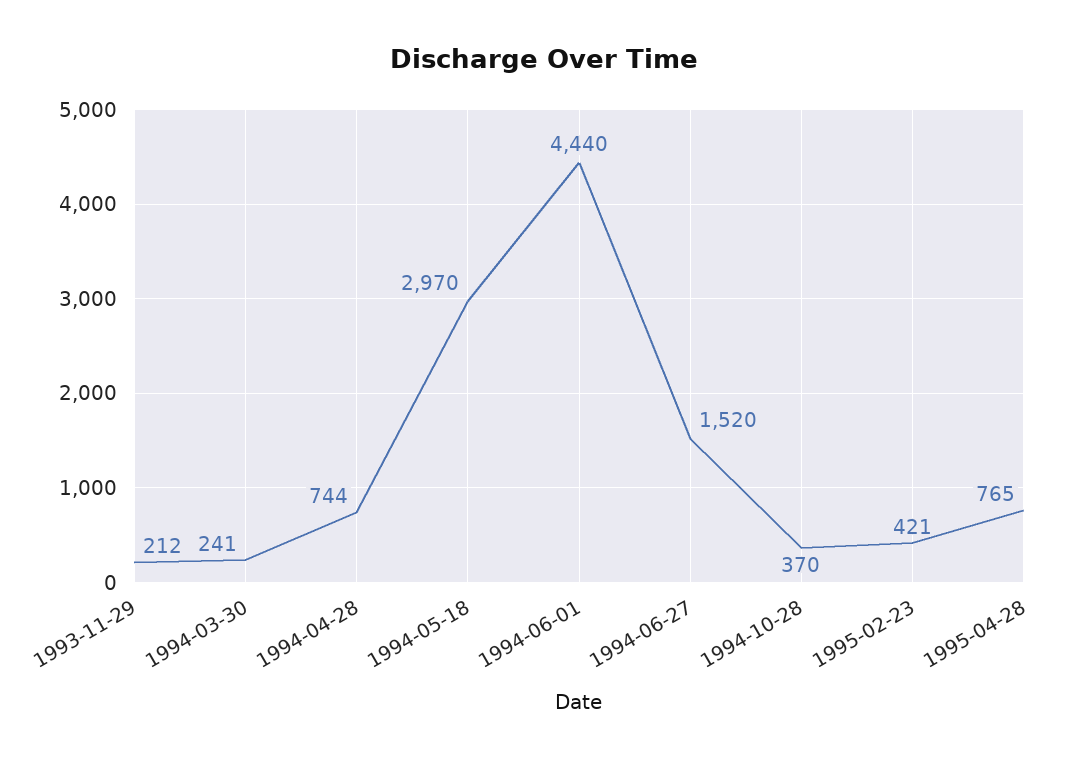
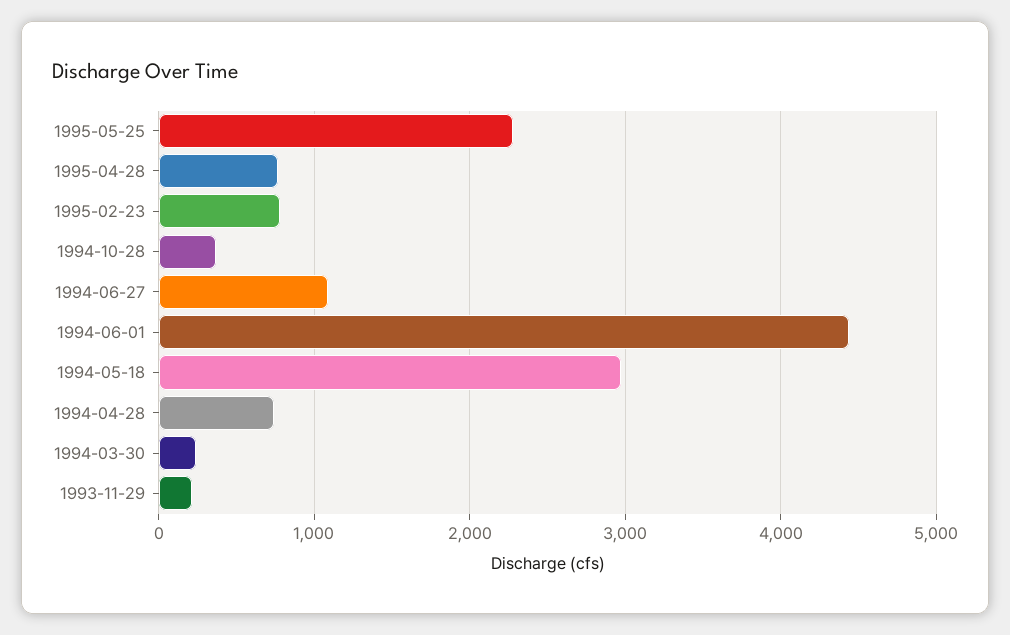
1994-06-27: 1520 -> 1100
1995-02-23: 421 -> 800
1995-05-25: none -> 2300

